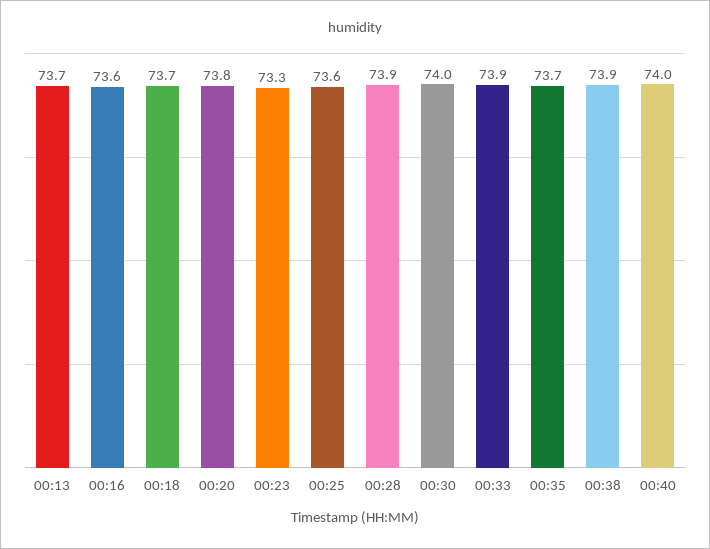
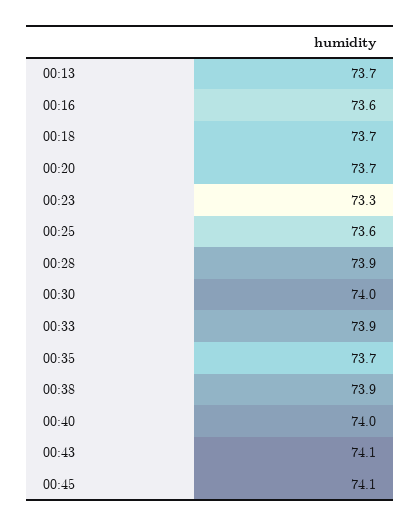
00:20: 73.8 -> 73.7
00:43: none -> 74.1
00:45: none -> 74.1

